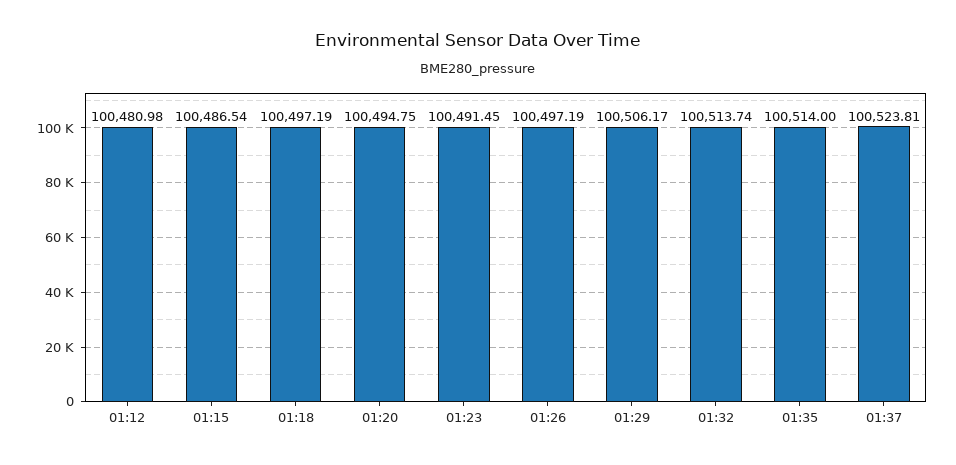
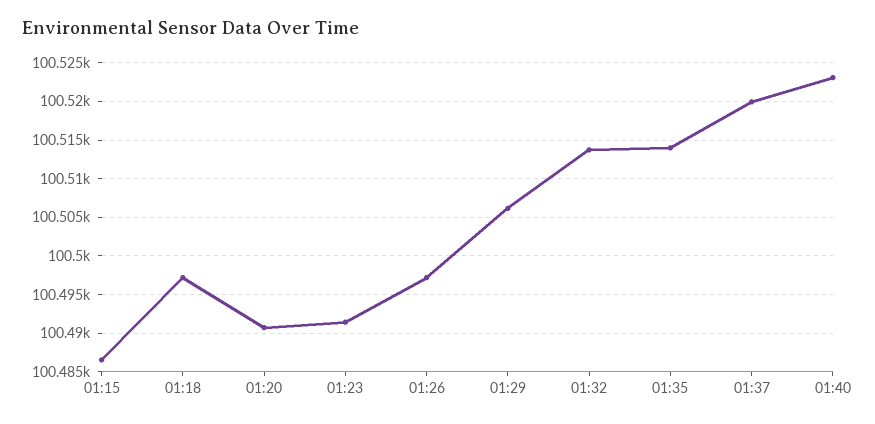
01:12: 100480.98 -> none
01:20: 100494.75 -> 100491
01:37: 100523.81 -> 100520
01:40: none -> 100523

